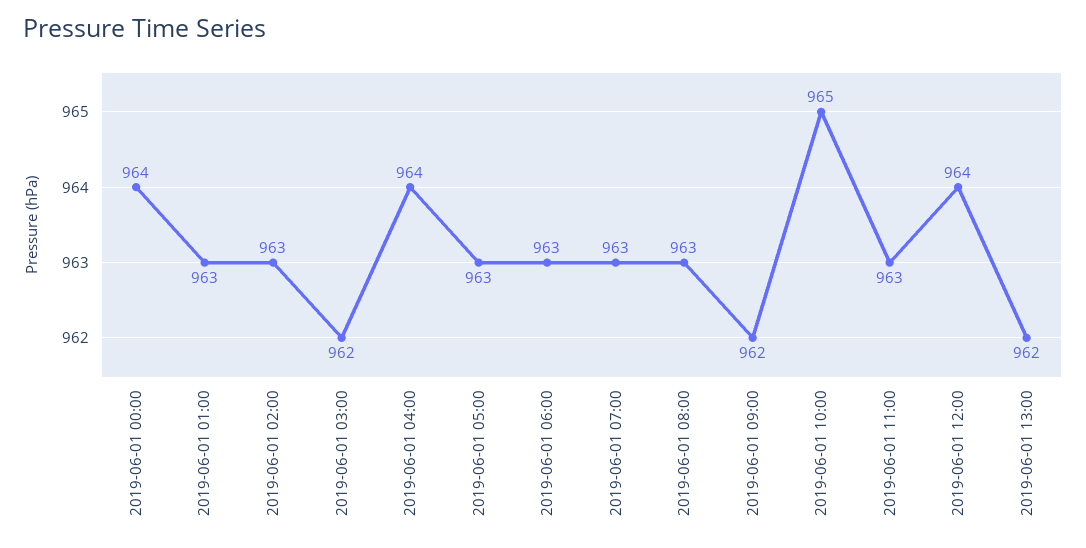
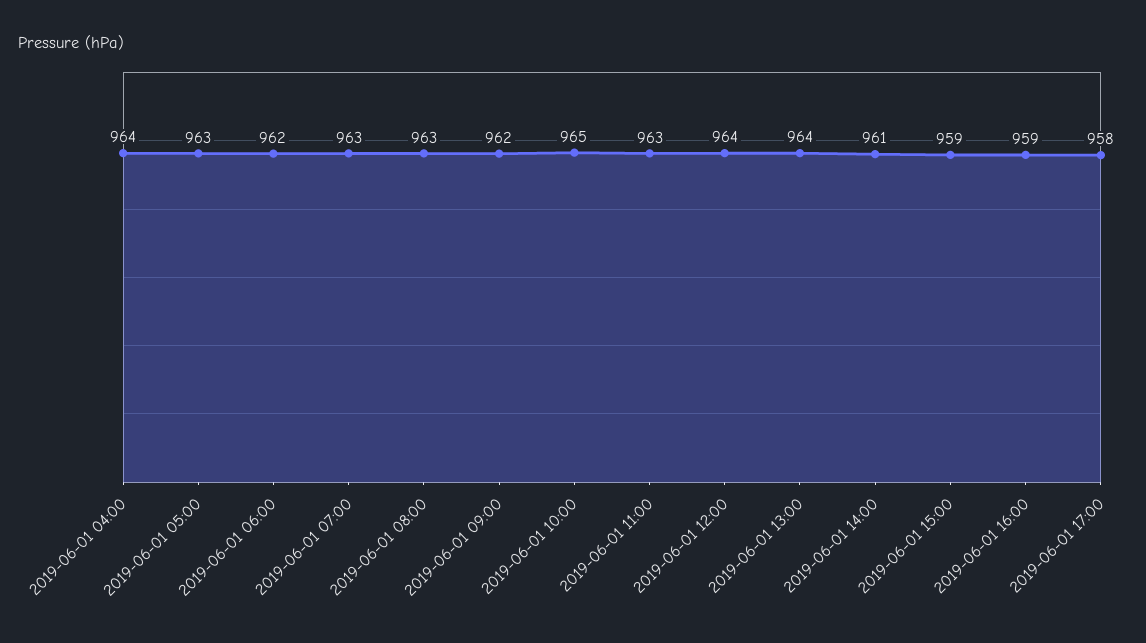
2019-06-01 00:00: 964 -> none
2019-06-01 01:00: 963 -> none
2019-06-01 02:00: 963 -> none
2019-06-01 03:00: 962 -> none
2019-06-01 06:00: 963 -> 962
2019-06-01 13:00: 962 -> 964
2019-06-01 14:00: none -> 961
2019-06-01 15:00: none -> 959
2019-06-01 16:00: none -> 959
2019-06-01 17:00: none -> 958

